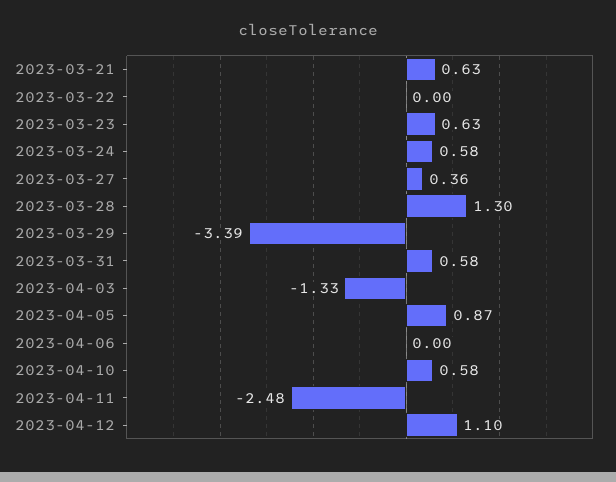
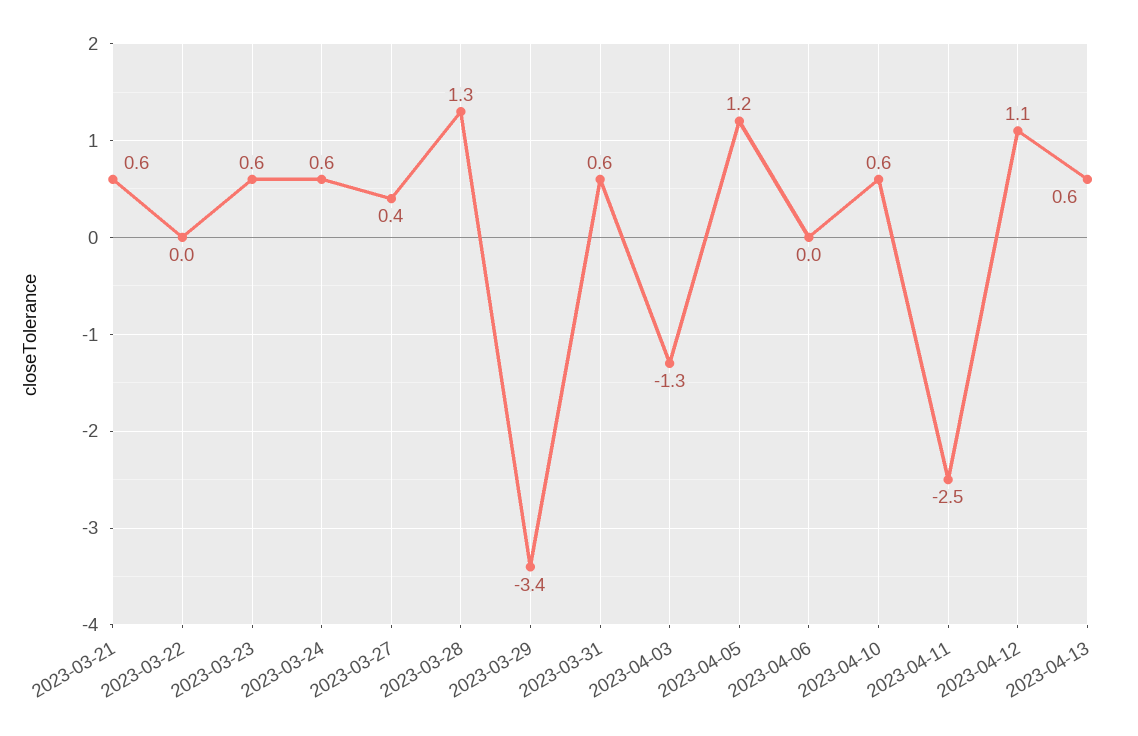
2023-04-05: 0.87 -> 1.2
2023-04-13: none -> 0.6

